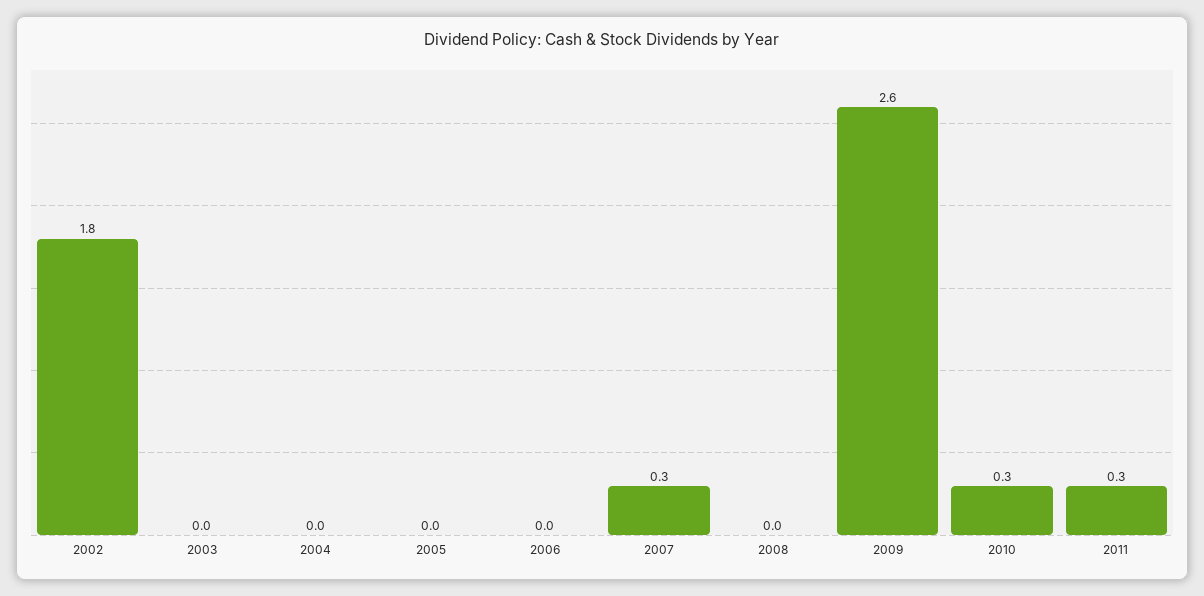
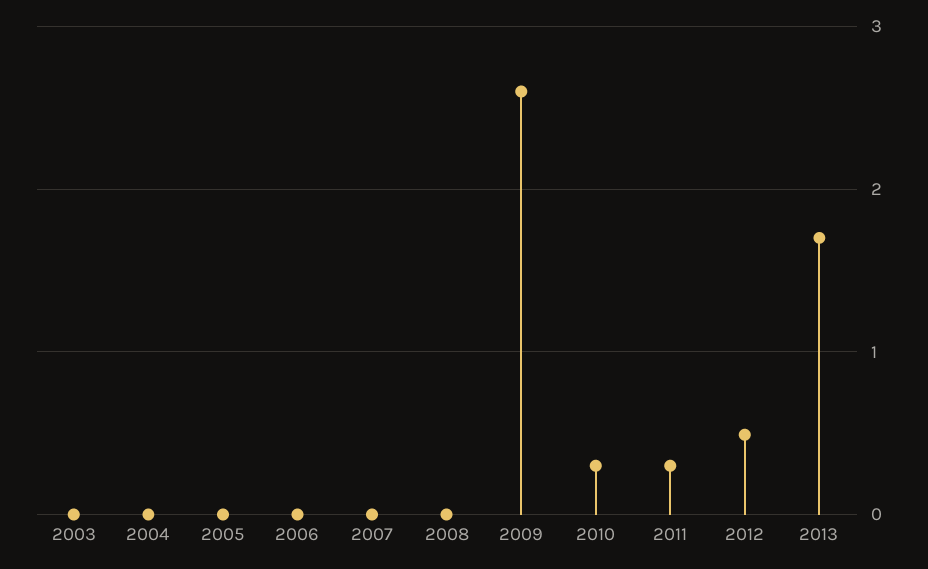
2002: 1.8 -> none
2007: 0.3 -> 0
2012: none -> 0.5
2013: none -> 1.7

